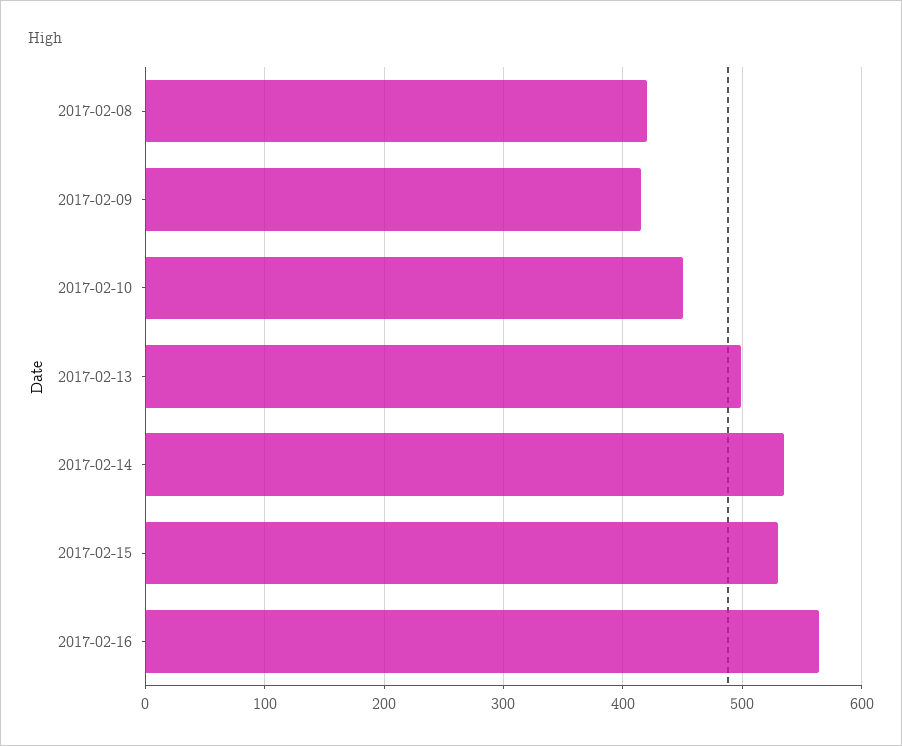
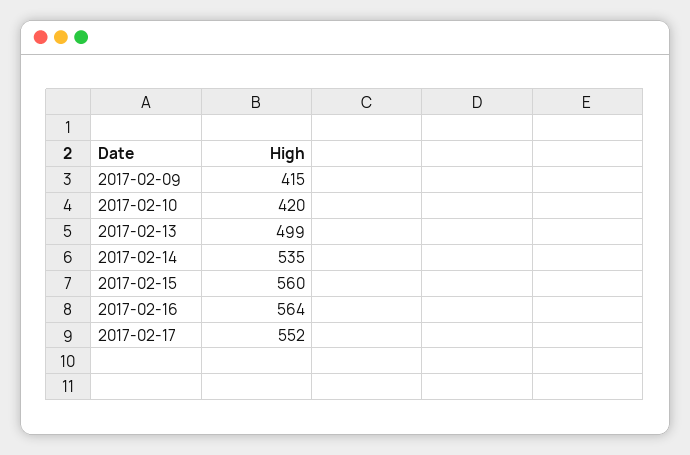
2017-02-08: 420 -> none
2017-02-10: 450 -> 420
2017-02-15: 530 -> 560
2017-02-17: none -> 552

